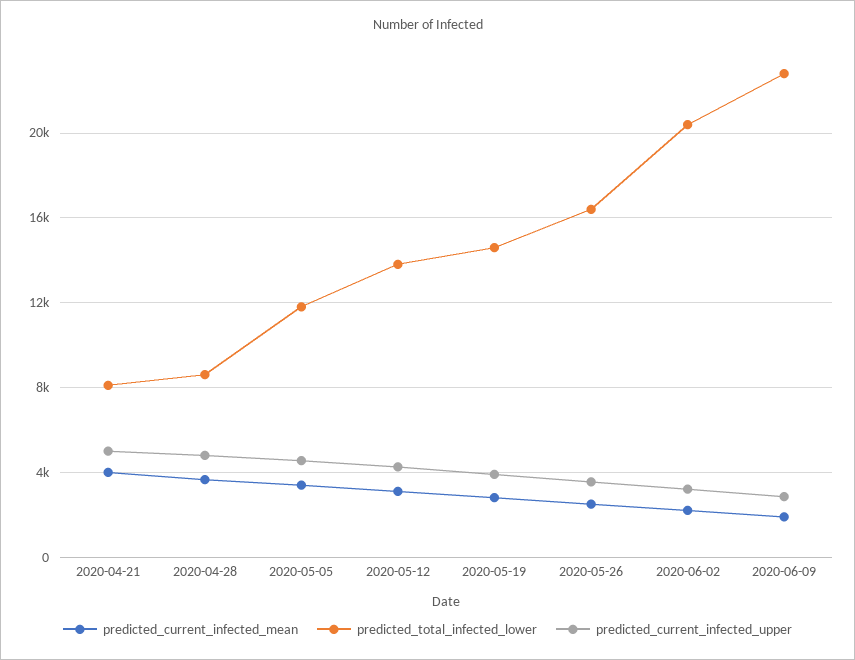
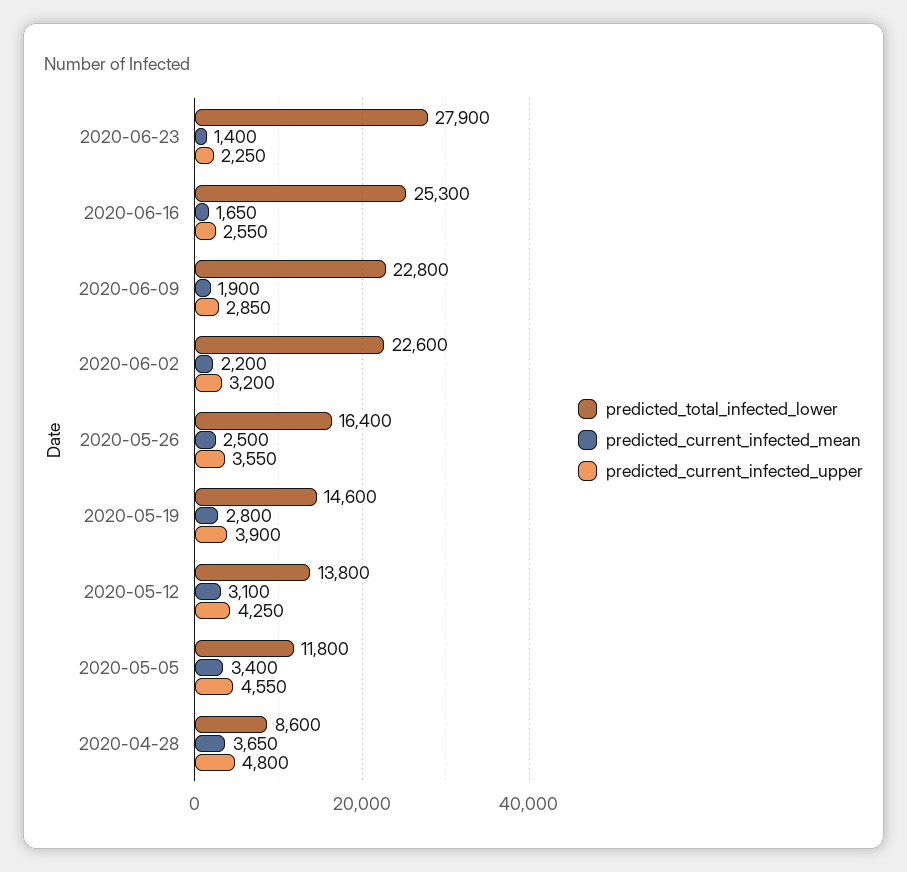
predicted_current_infected_mean, 2020-04-21: 4000 -> none
predicted_total_infected_lower, 2020-04-21: 8000 -> none
predicted_current_infected_upper, 2020-04-21: 5000 -> none
predicted_total_infected_lower, 2020-06-02: 20500 -> 22600
predicted_total_infected_lower, 2020-06-23: none -> 27900
predicted_current_infected_mean, 2020-06-23: none -> 1400
predicted_current_infected_upper, 2020-06-23: none -> 2250
predicted_total_infected_lower, 2020-06-16: none -> 25300
predicted_current_infected_mean, 2020-06-16: none -> 1650
predicted_current_infected_upper, 2020-06-16: none -> 2550

